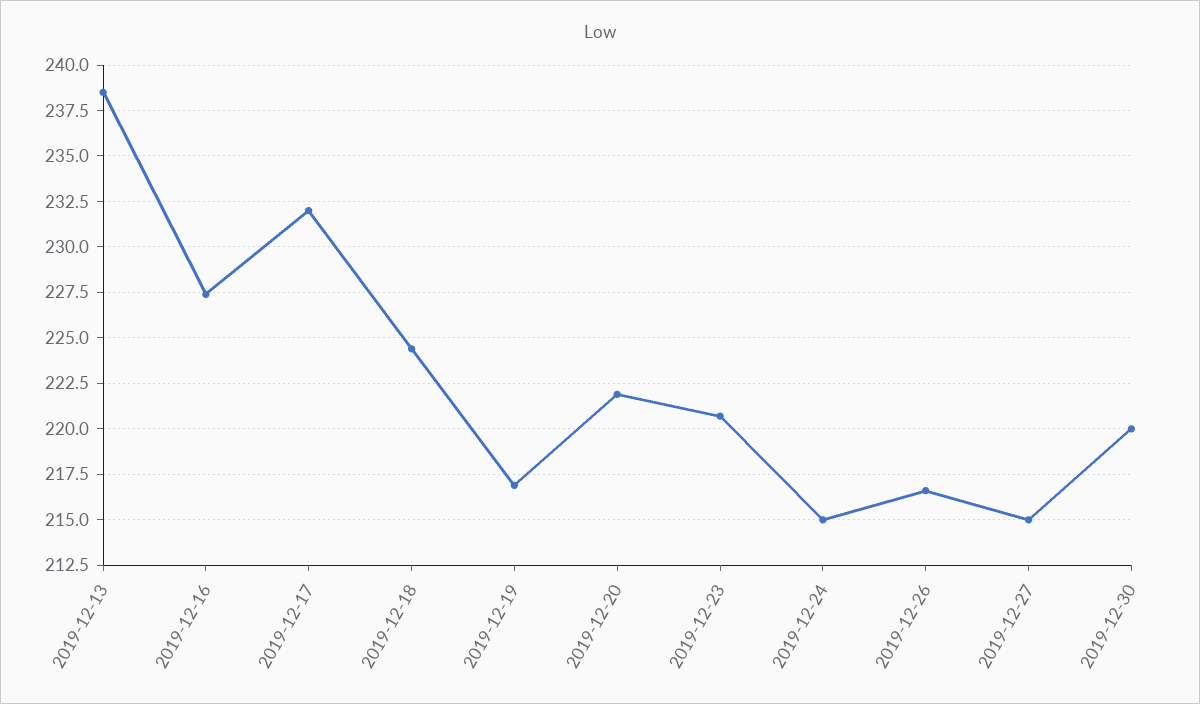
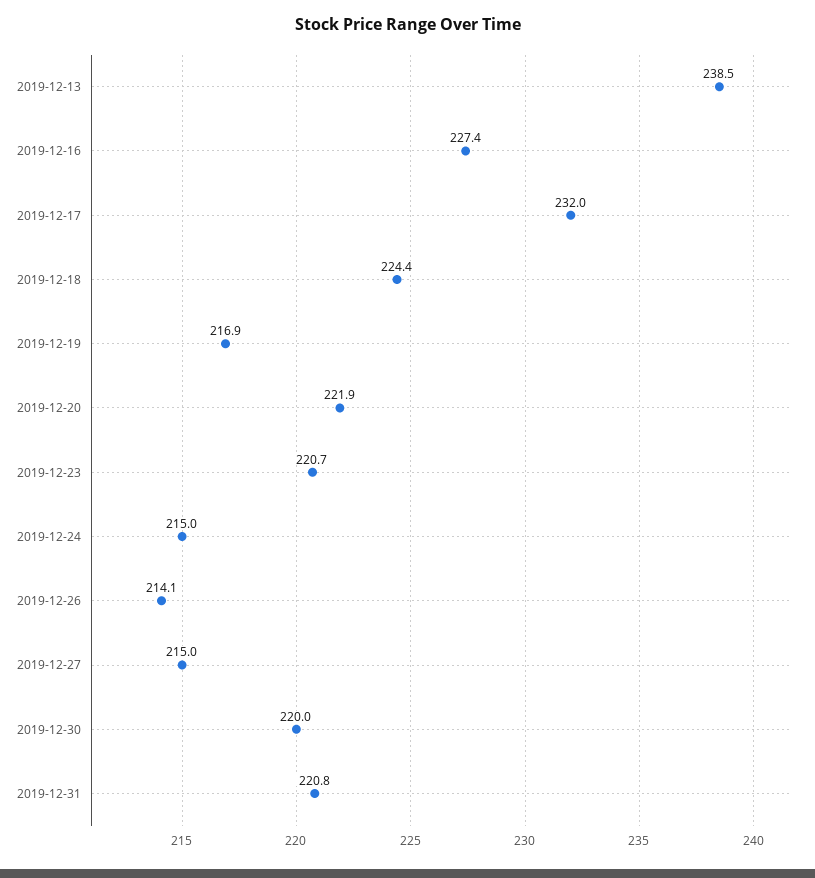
2019-12-26: 216.5 -> 214.1
2019-12-31: none -> 220.8

